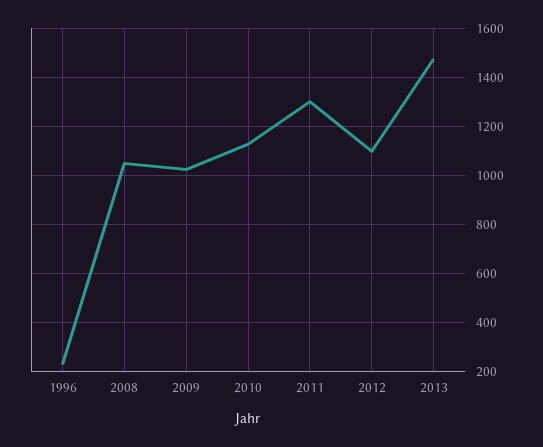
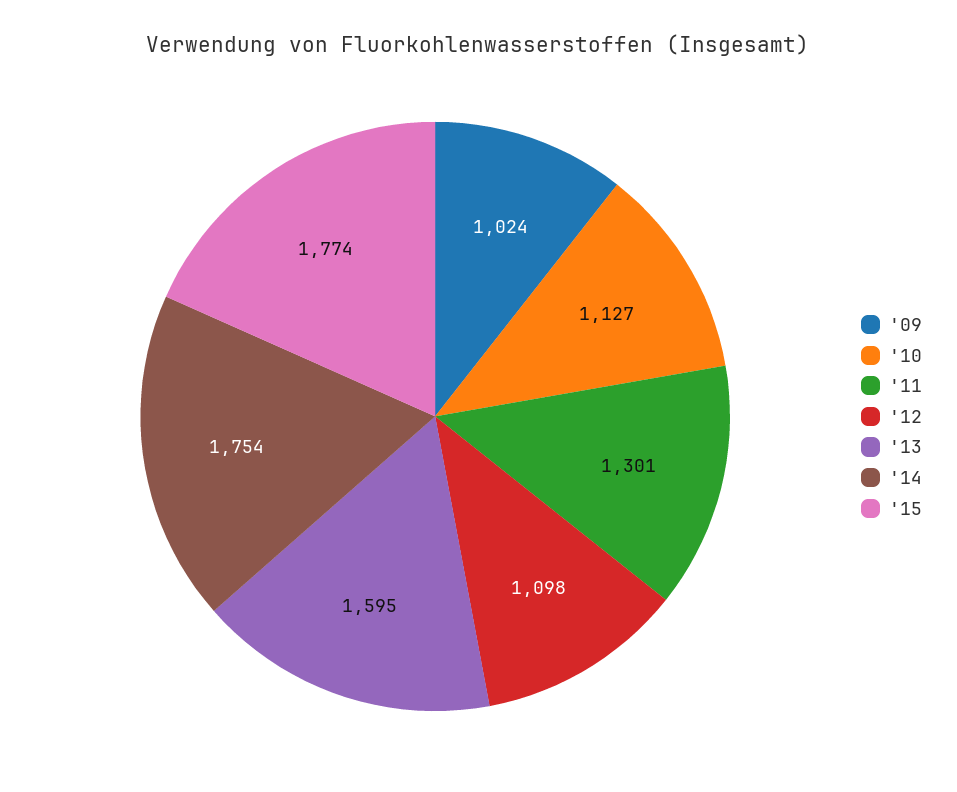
1996: 225 -> none
2008: 1050 -> none
2013: 1475 -> 1595
'14: none -> 1754
'15: none -> 1774

